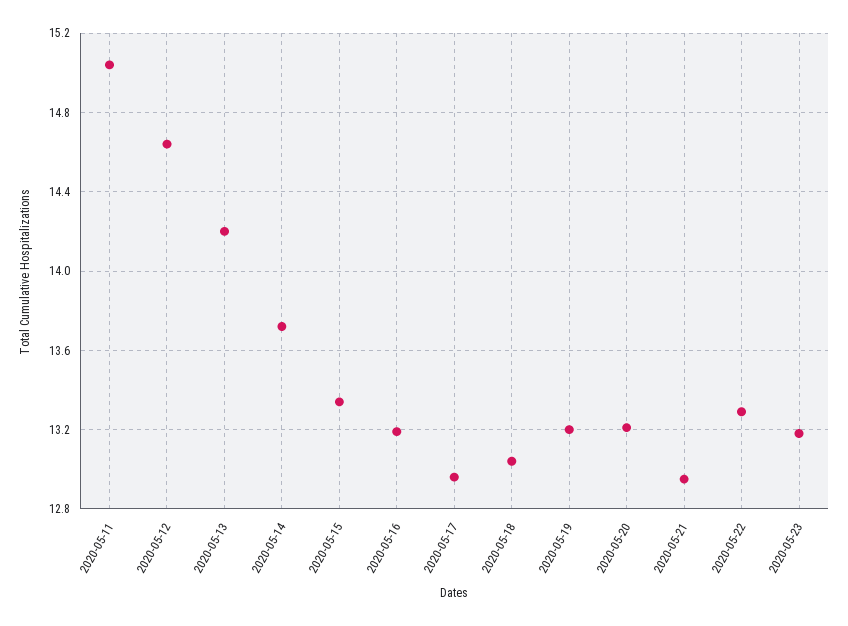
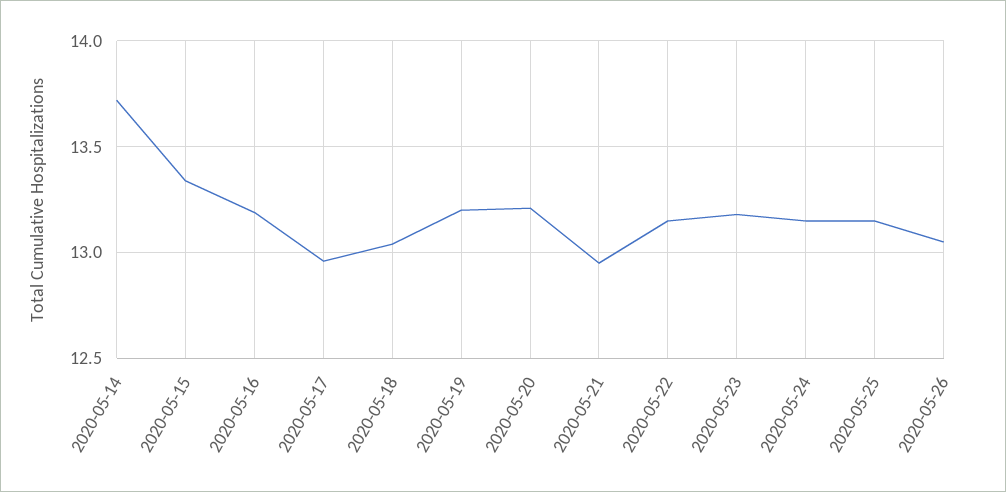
2020-05-11: 15.05 -> none
2020-05-12: 14.65 -> none
2020-05-13: 14.2 -> none
2020-05-22: 13.3 -> 13.15
2020-05-24: none -> 13.15
2020-05-25: none -> 13.15
2020-05-26: none -> 13.05

